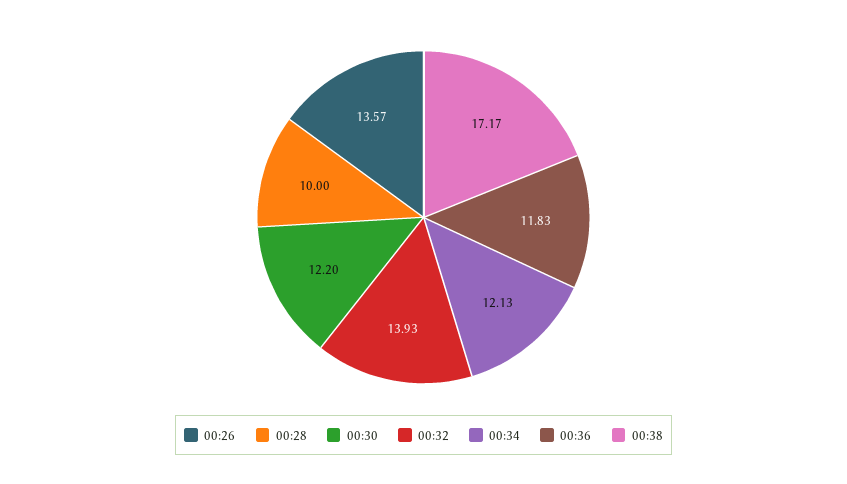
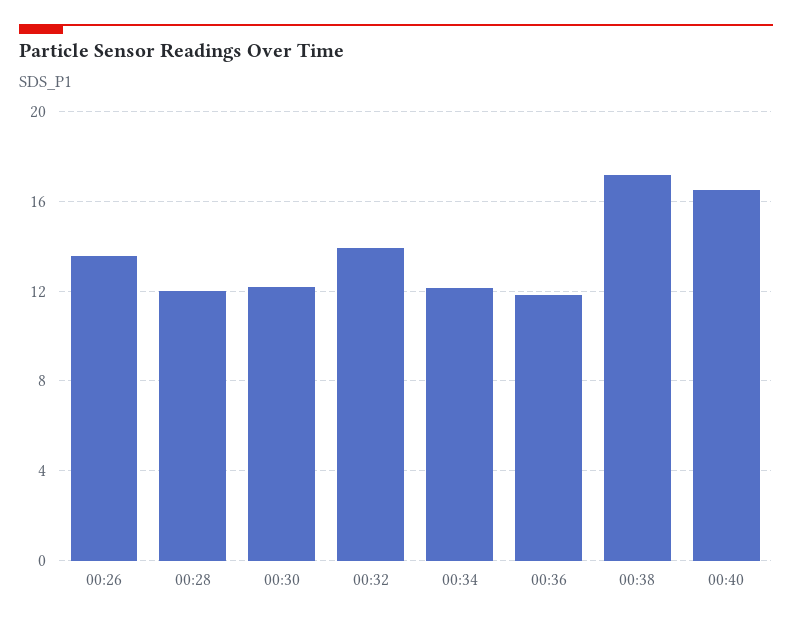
00:28: 10 -> 12
00:40: none -> 16.5

